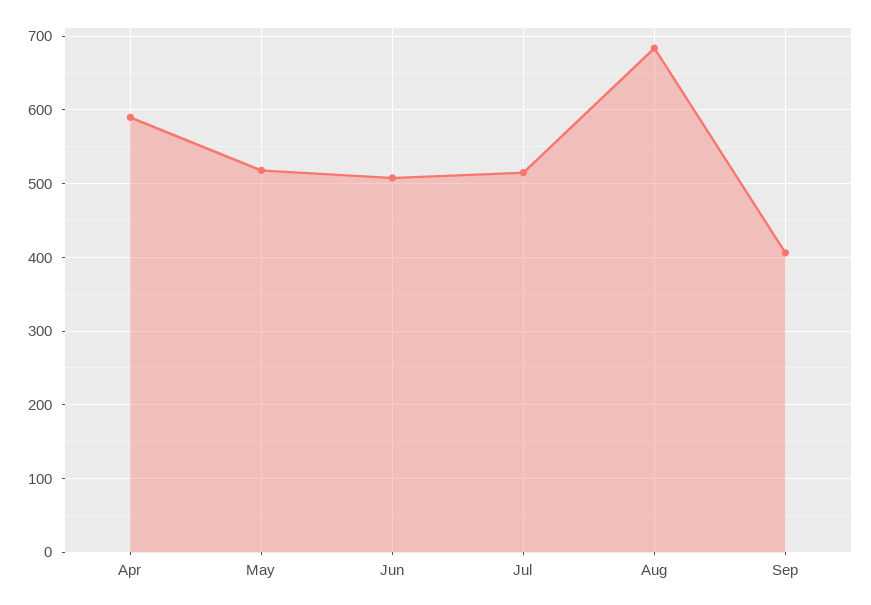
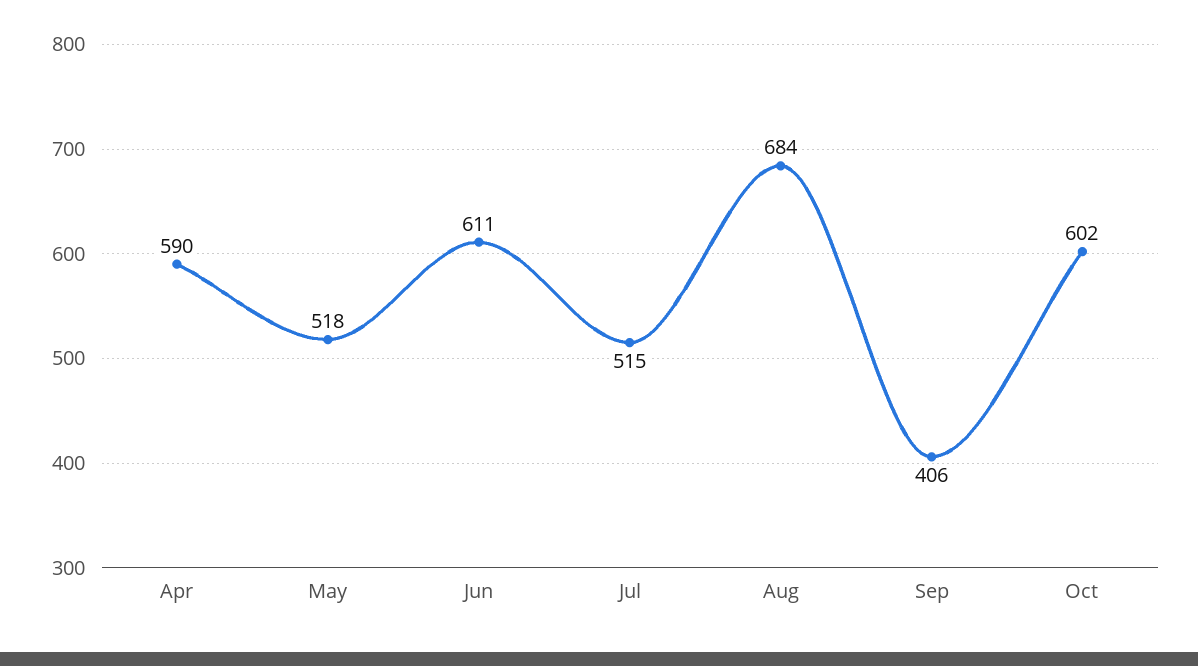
Jun: 510 -> 611
Oct: none -> 602

